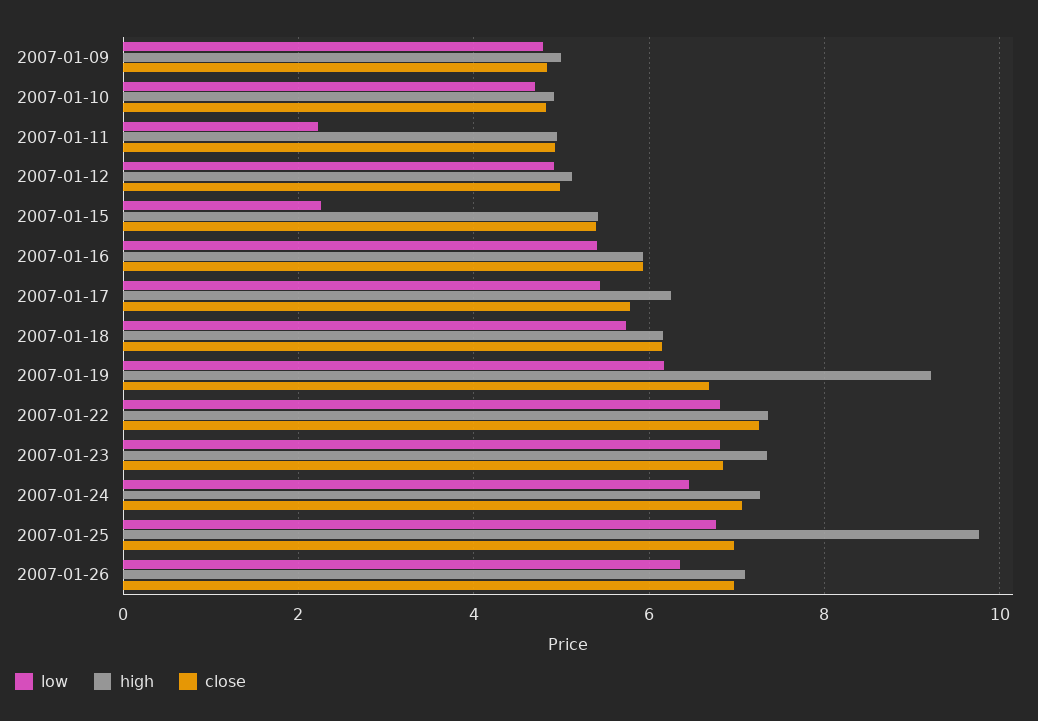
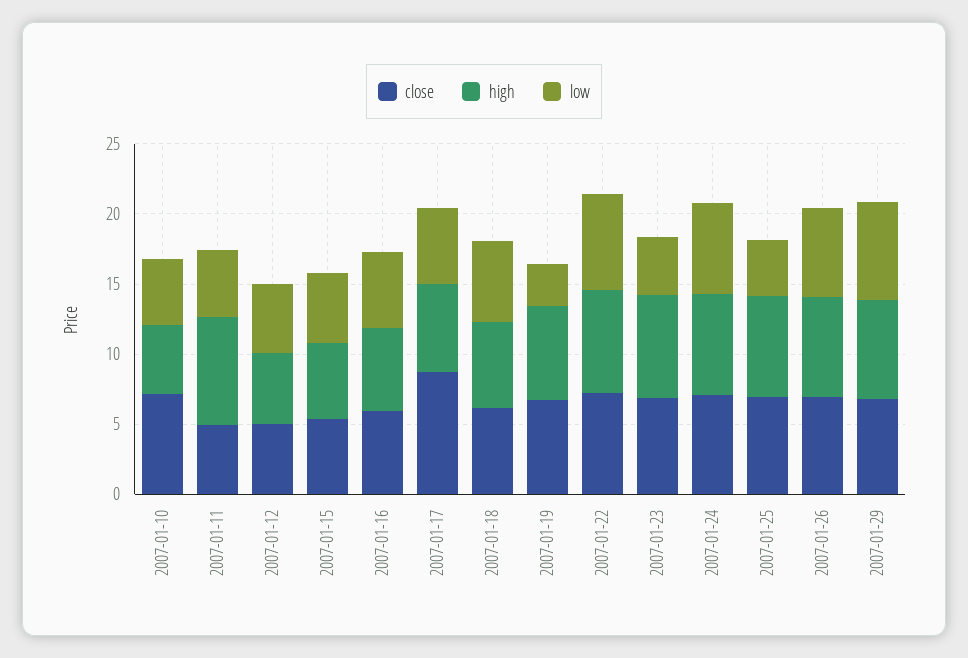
low, 2007-01-09: 4.8 -> none
high, 2007-01-09: 5 -> none
close, 2007-01-09: 4.8 -> none
close, 2007-01-10: 4.8 -> 7
low, 2007-01-11: 2.2 -> 5
high, 2007-01-11: 5 -> 8
low, 2007-01-15: 2.2 -> 5
close, 2007-01-17: 5.8 -> 9
low, 2007-01-19: 6.2 -> 3
high, 2007-01-19: 9.2 -> 7
low, 2007-01-23: 6.8 -> 4
low, 2007-01-25: 6.8 -> 4
high, 2007-01-25: 9.8 -> 7
close, 2007-01-29: none -> 7
high, 2007-01-29: none -> 7
low, 2007-01-29: none -> 7

